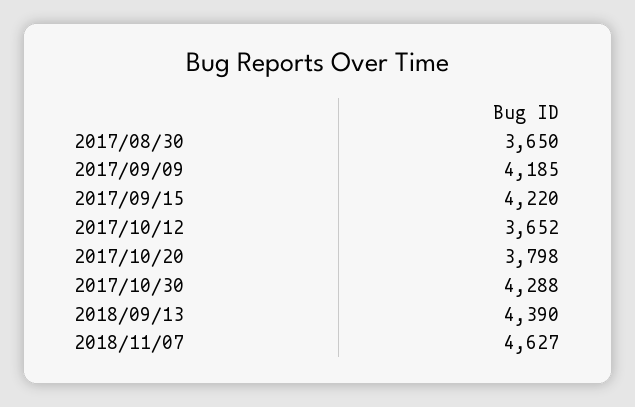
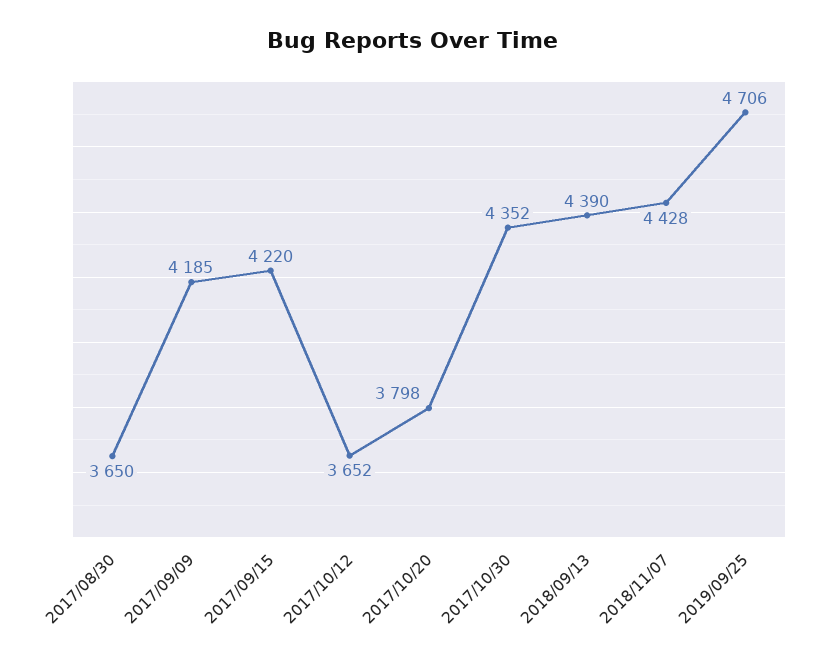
2017/10/30: 4288 -> 4352
2018/11/07: 4627 -> 4428
2019/09/25: none -> 4706

